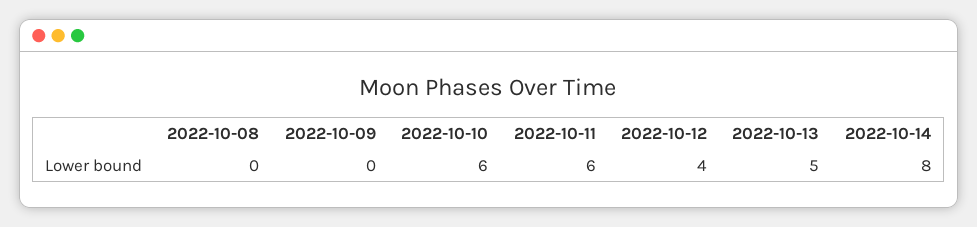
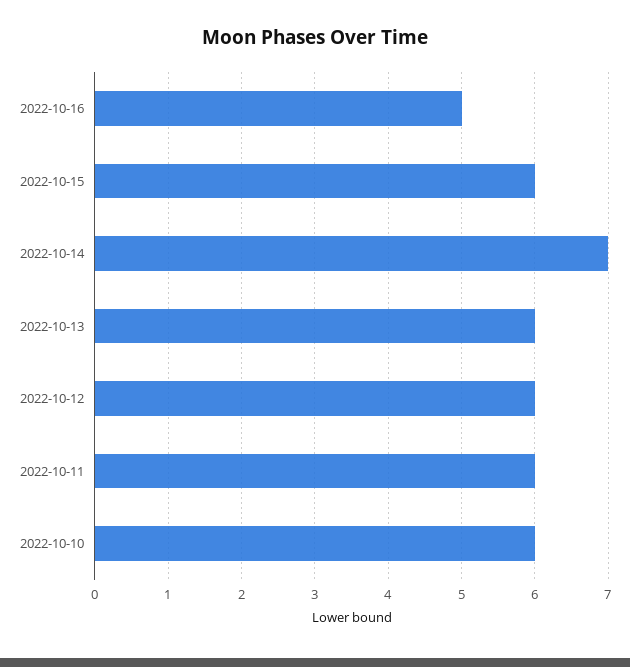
2022-10-08: 0 -> none
2022-10-09: 0 -> none
2022-10-12: 4 -> 6
2022-10-13: 5 -> 6
2022-10-14: 8 -> 7
2022-10-16: none -> 5
2022-10-15: none -> 6

